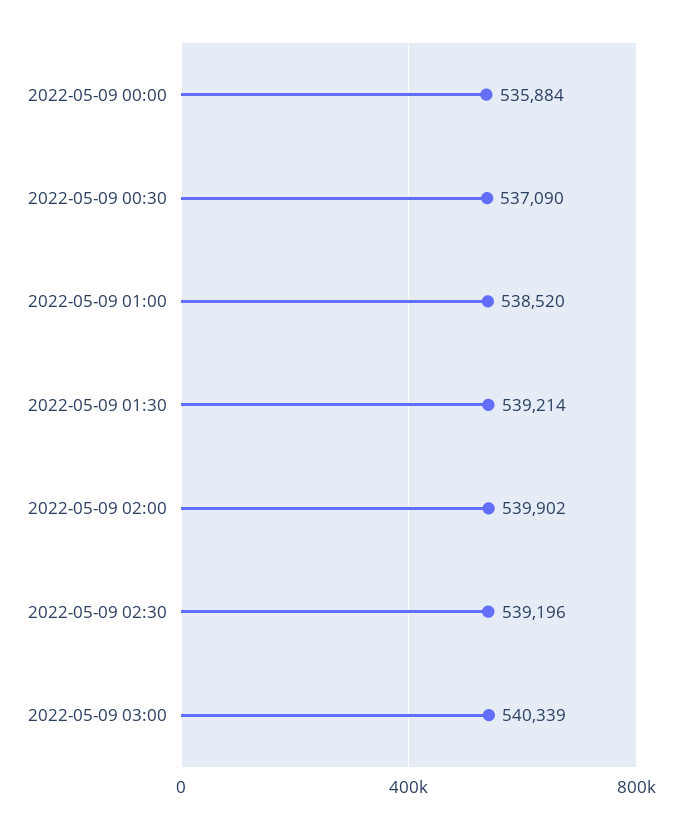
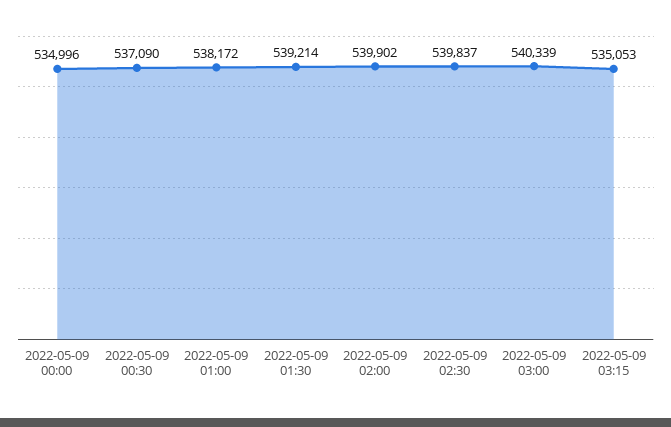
2022-05-09 00:00: 535884 -> 534996
2022-05-09 01:00: 538520 -> 538172
2022-05-09 02:30: 539196 -> 539837
2022-05-09 03:15: none -> 535053

